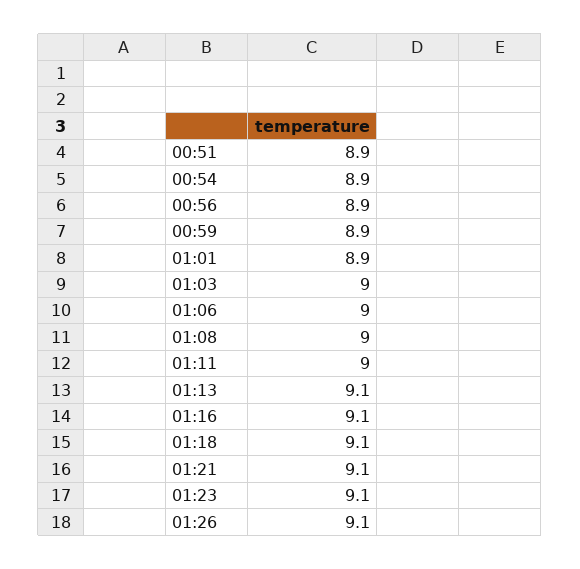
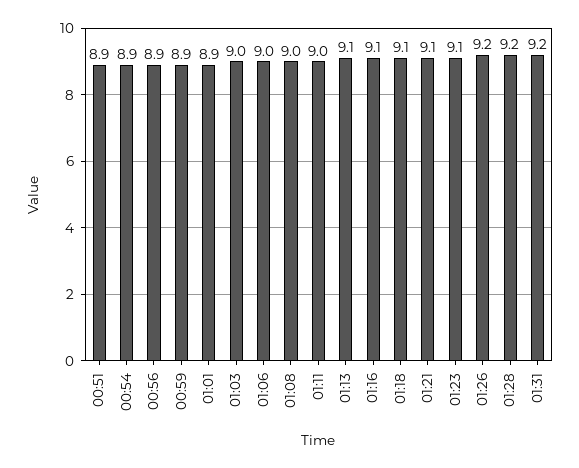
01:26: 9.1 -> 9.2
01:28: none -> 9.2
01:31: none -> 9.2

